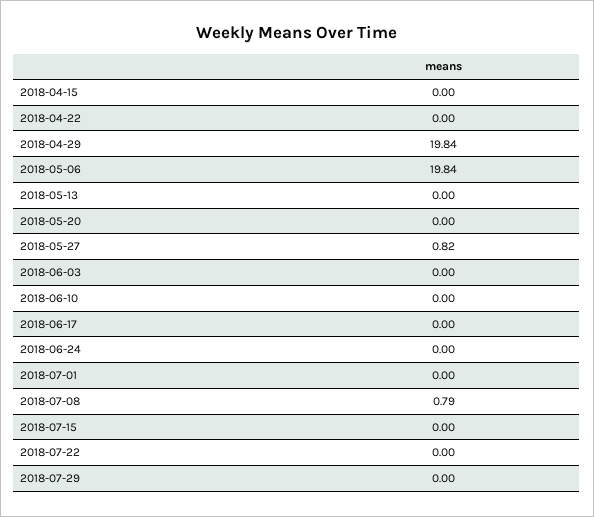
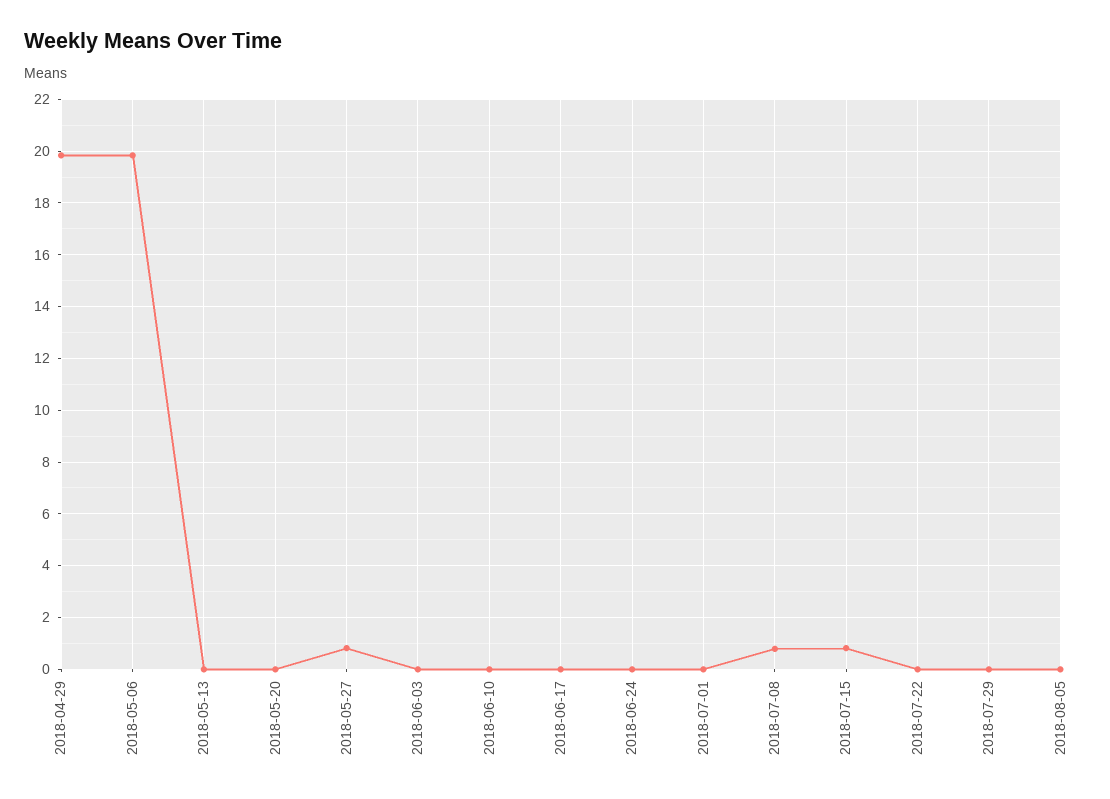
2018-04-15: 0 -> none
2018-04-22: 0 -> none
2018-07-15: 0 -> 0.75
2018-08-05: none -> 0

